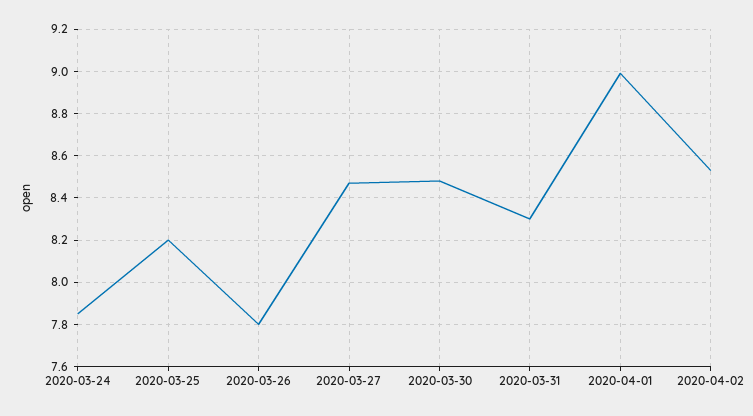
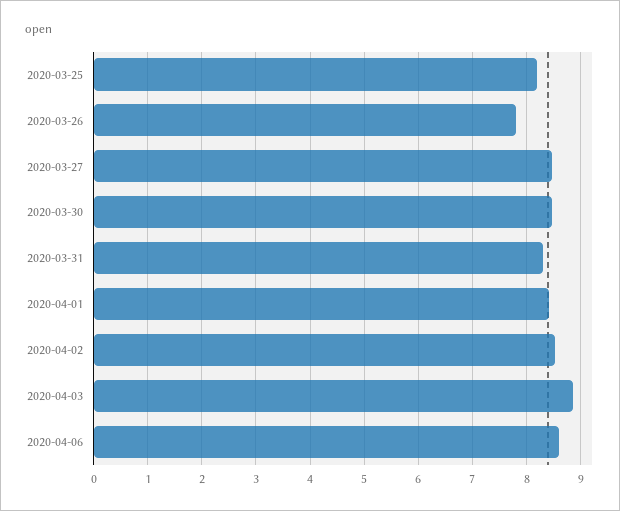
2020-03-24: 7.85 -> none
2020-04-01: 9 -> 8.4
2020-04-03: none -> 8.8
2020-04-06: none -> 8.6

